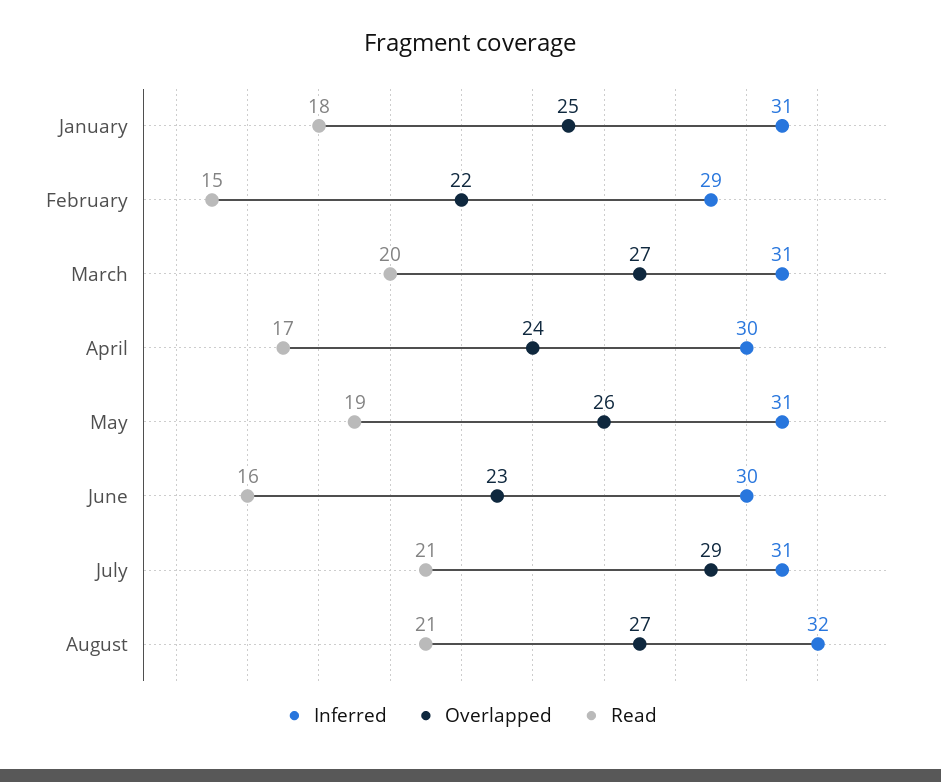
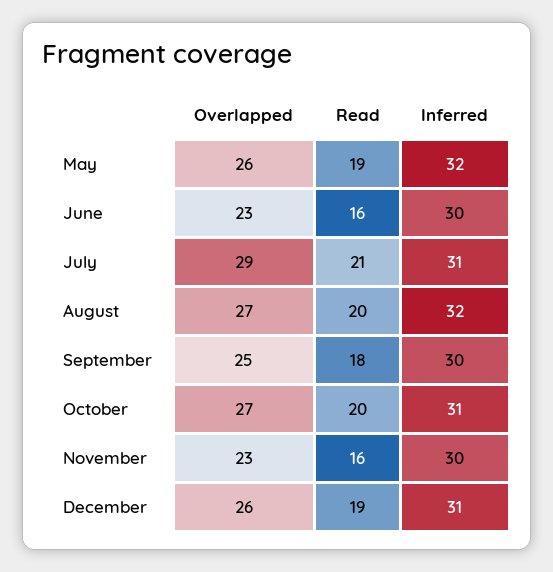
Inferred, January: 31 -> none
Overlapped, January: 25 -> none
Read, January: 18 -> none
Inferred, February: 29 -> none
Overlapped, February: 22 -> none
Read, February: 15 -> none
Inferred, March: 31 -> none
Overlapped, March: 27 -> none
Read, March: 20 -> none
Inferred, April: 30 -> none
Overlapped, April: 24 -> none
Read, April: 17 -> none
Inferred, May: 31 -> 32
Read, August: 21 -> 20
Overlapped, September: none -> 25
Read, September: none -> 18
Inferred, September: none -> 30
Overlapped, October: none -> 27
Read, October: none -> 20
Inferred, October: none -> 31
Overlapped, November: none -> 23
Read, November: none -> 16
Inferred, November: none -> 30
Overlapped, December: none -> 26
Read, December: none -> 19
Inferred, December: none -> 31

